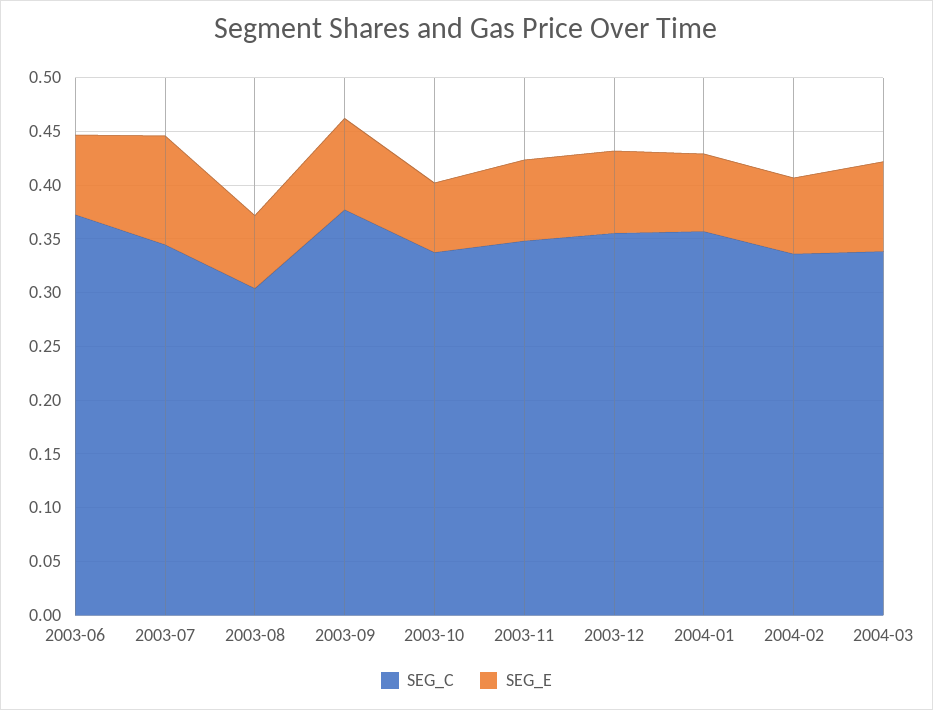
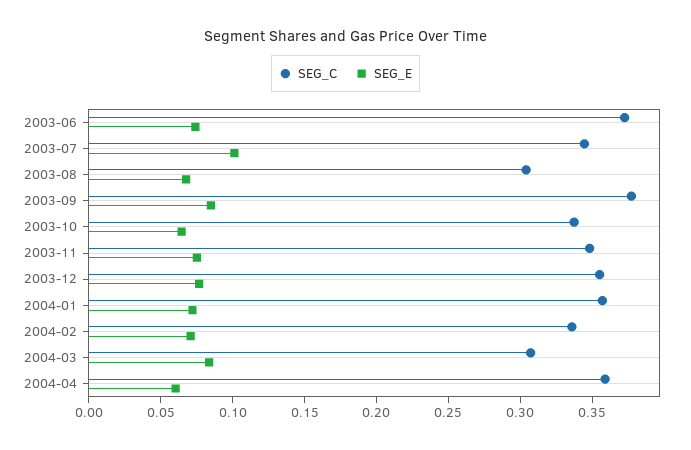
SEG_C, 2004-03: 0.34 -> 0.31
SEG_C, 2004-04: none -> 0.36
SEG_E, 2004-04: none -> 0.06

